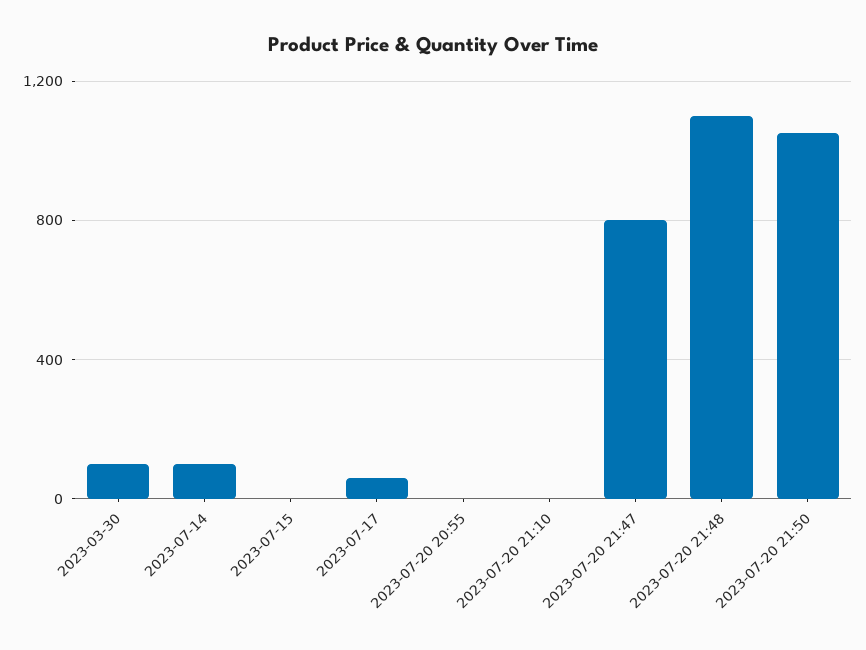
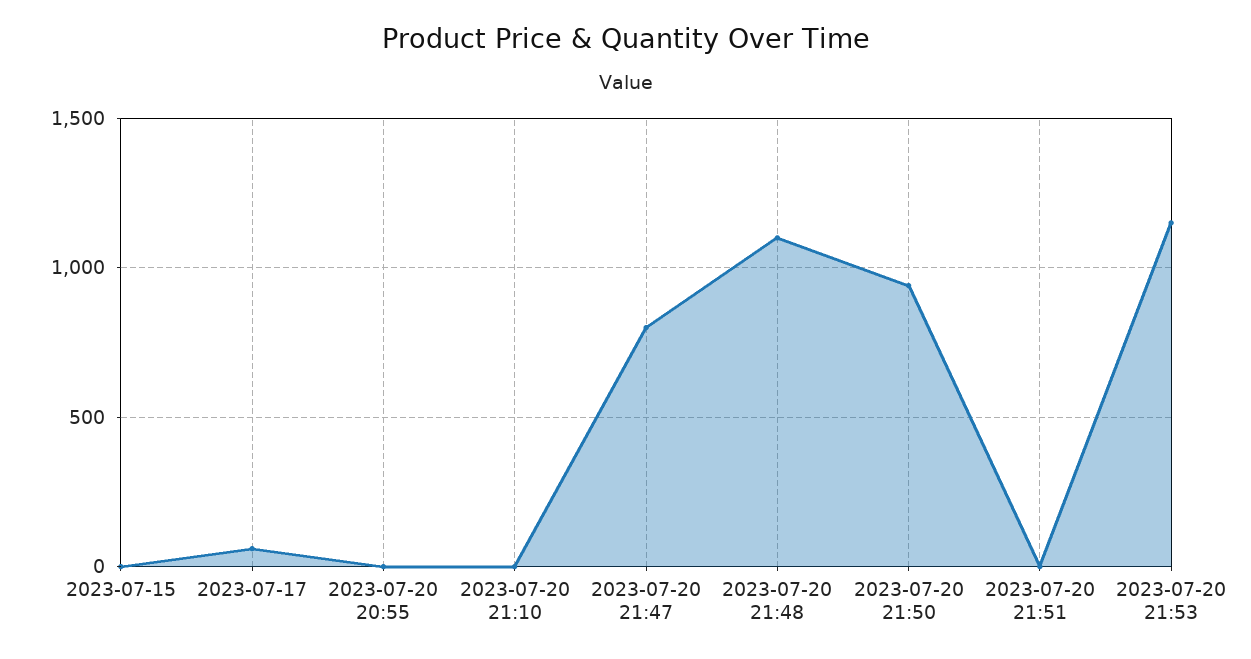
2023-03-30: 100 -> none
2023-07-14: 100 -> none
2023-07-20 21:50: 1050 -> 950
2023-07-20 21:51: none -> 0
2023-07-20 21:53: none -> 1150

